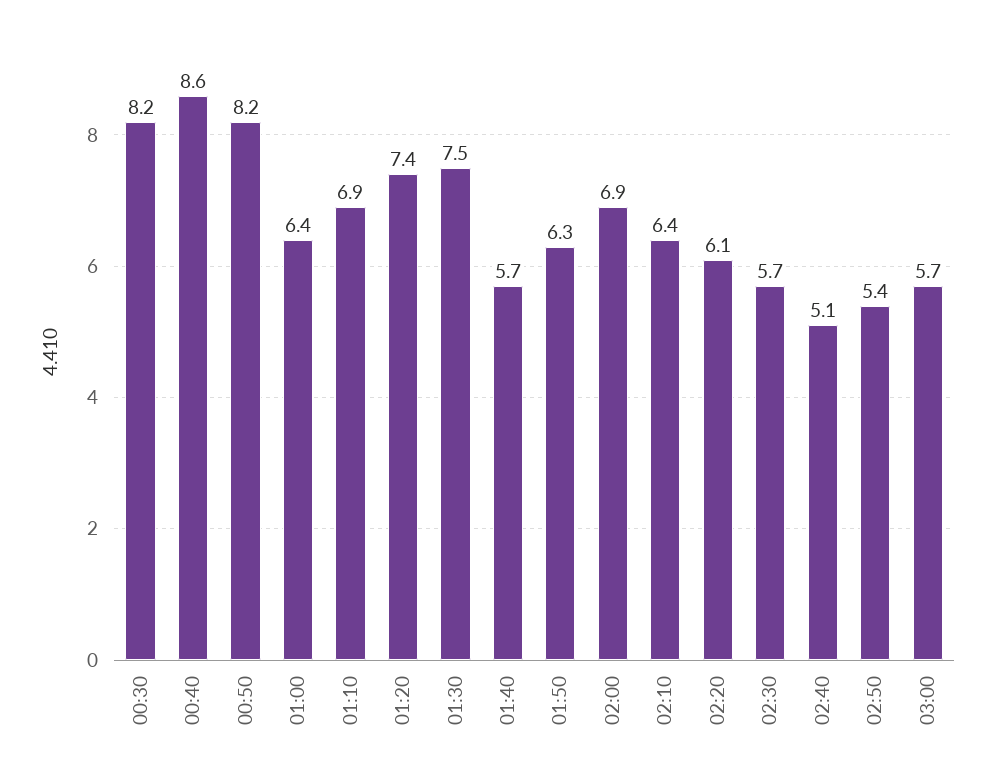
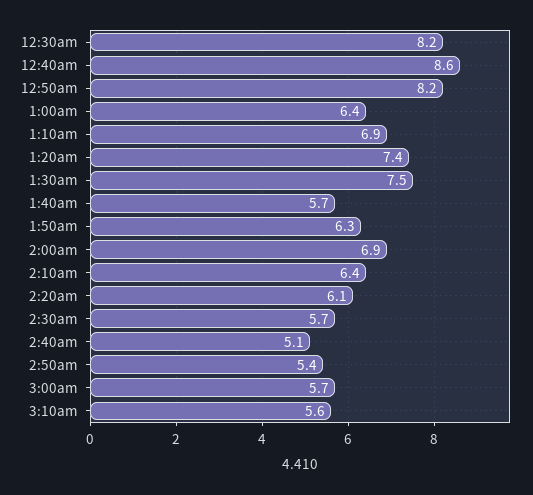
3:10am: none -> 5.6

